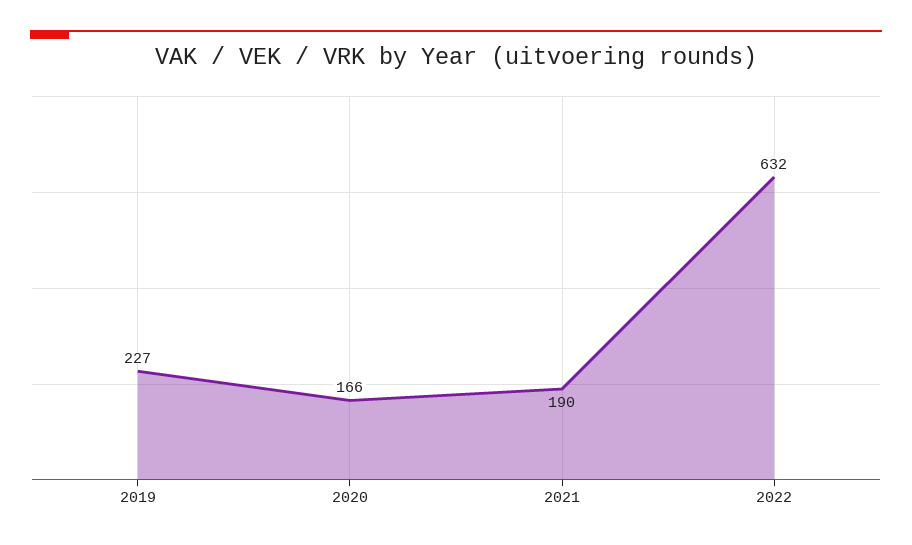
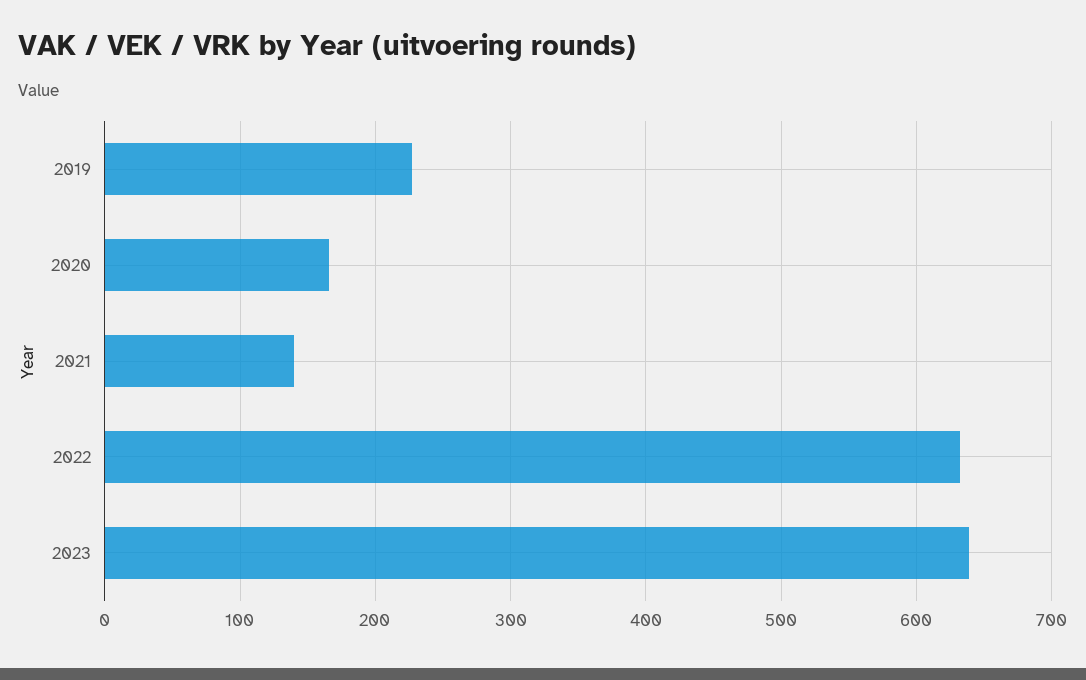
2021: 190 -> 140
2023: none -> 640

